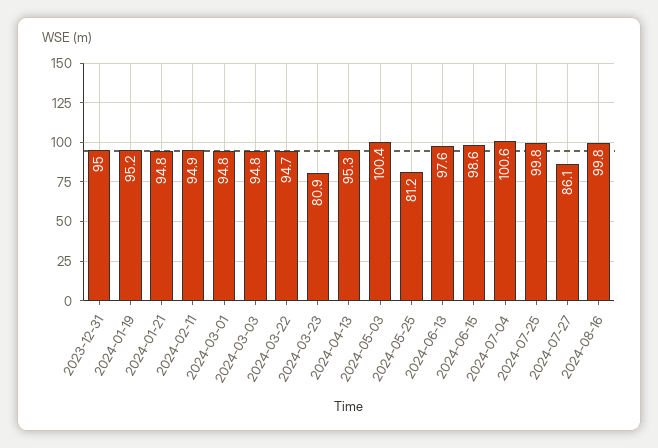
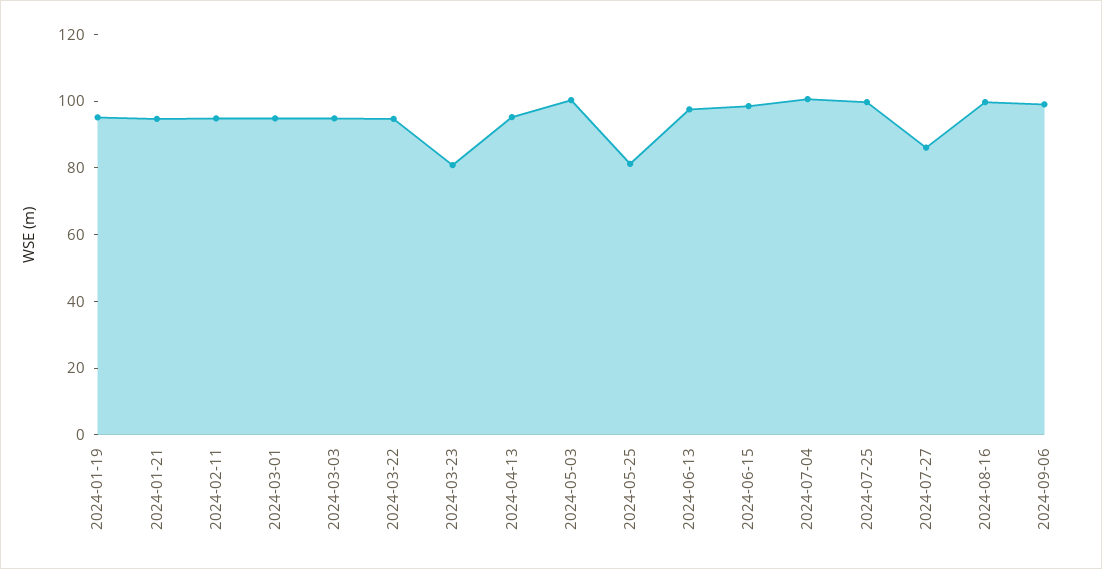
2023-12-31: 95 -> none
2024-09-06: none -> 100

